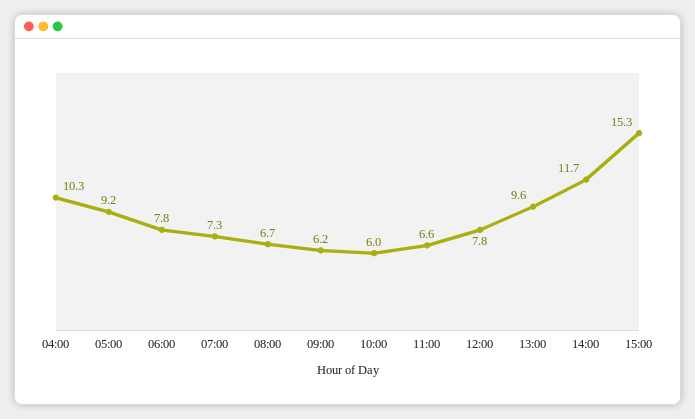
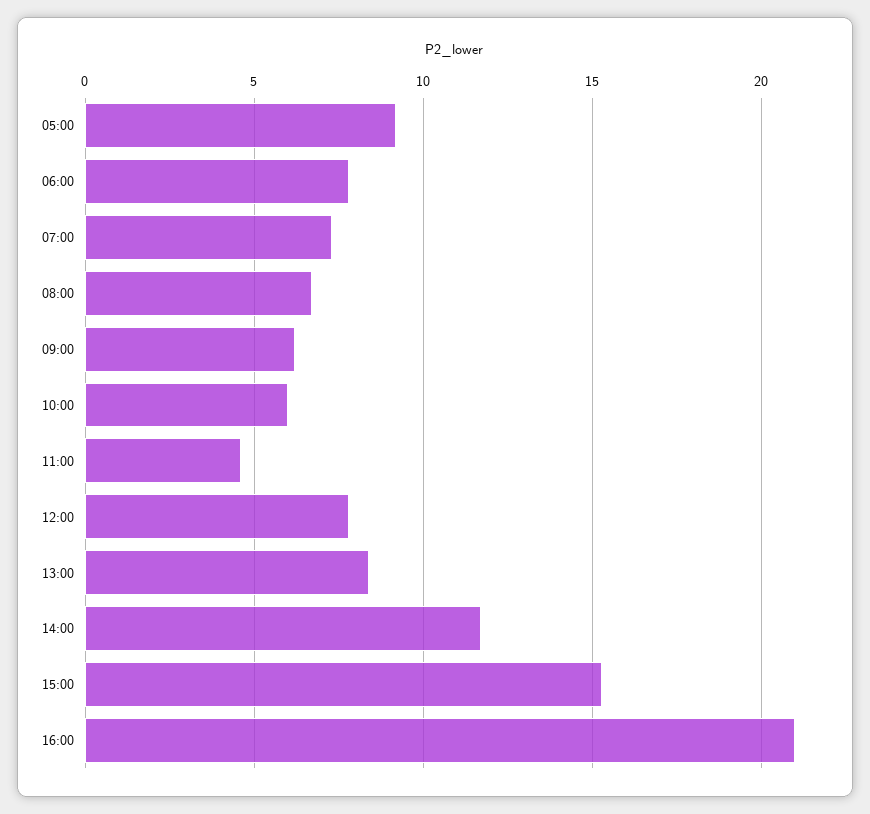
04:00: 10.3 -> none
11:00: 6.6 -> 4.5
13:00: 9.6 -> 8.5
16:00: none -> 21

